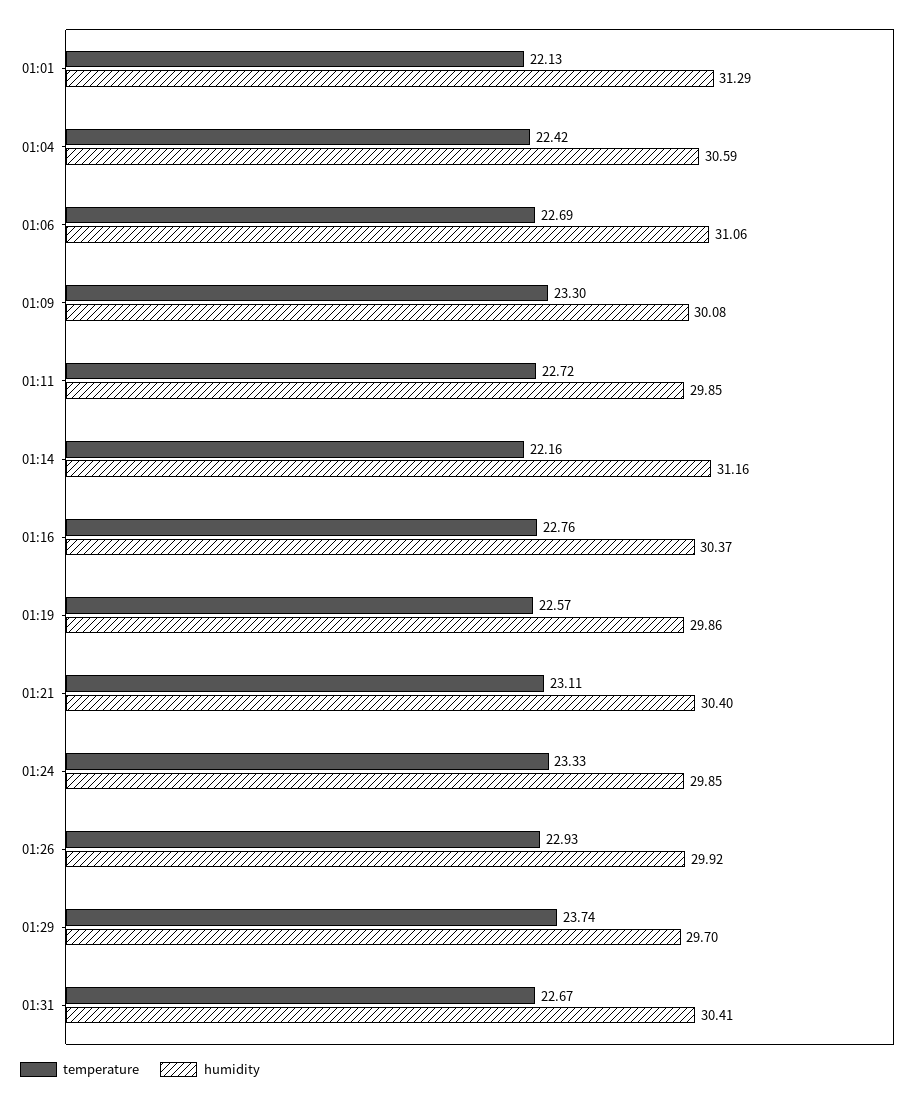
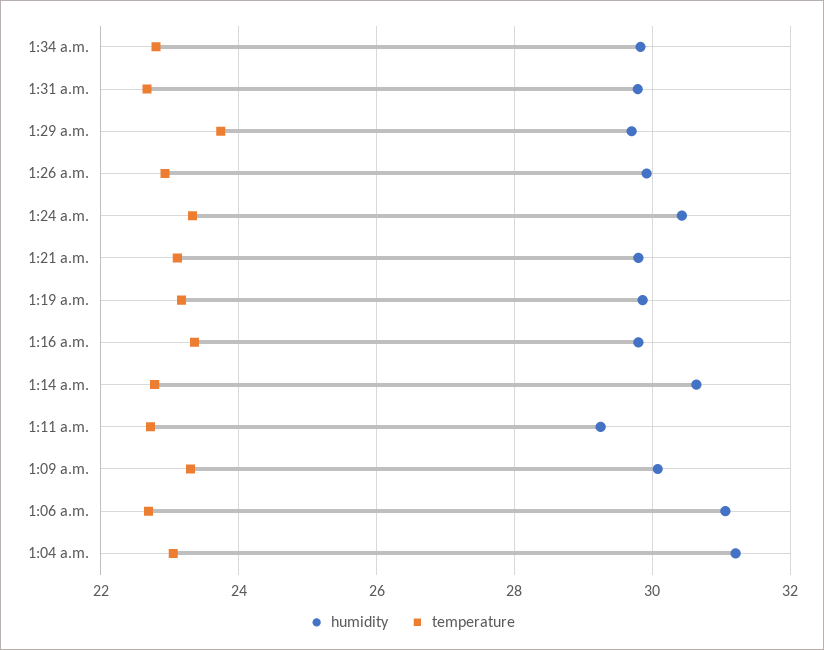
temperature, 01:01: 22.13 -> none
humidity, 01:01: 31.29 -> none
temperature, 01:04: 22.42 -> 23
humidity, 01:04: 30.59 -> 31.2
humidity, 01:11: 29.85 -> 29.2
temperature, 01:14: 22.16 -> 22.8
humidity, 01:14: 31.16 -> 30.6
temperature, 01:16: 22.76 -> 23.4
humidity, 01:16: 30.37 -> 29.8
temperature, 01:19: 22.57 -> 23.2
humidity, 01:21: 30.4 -> 29.8
humidity, 01:24: 29.85 -> 30.4
humidity, 01:31: 30.41 -> 29.8
humidity, 1:34 a.m.: none -> 29.8
temperature, 1:34 a.m.: none -> 22.8

